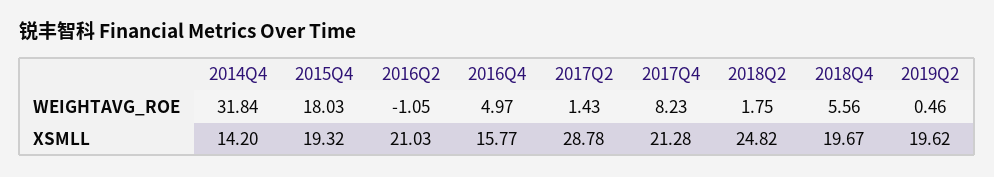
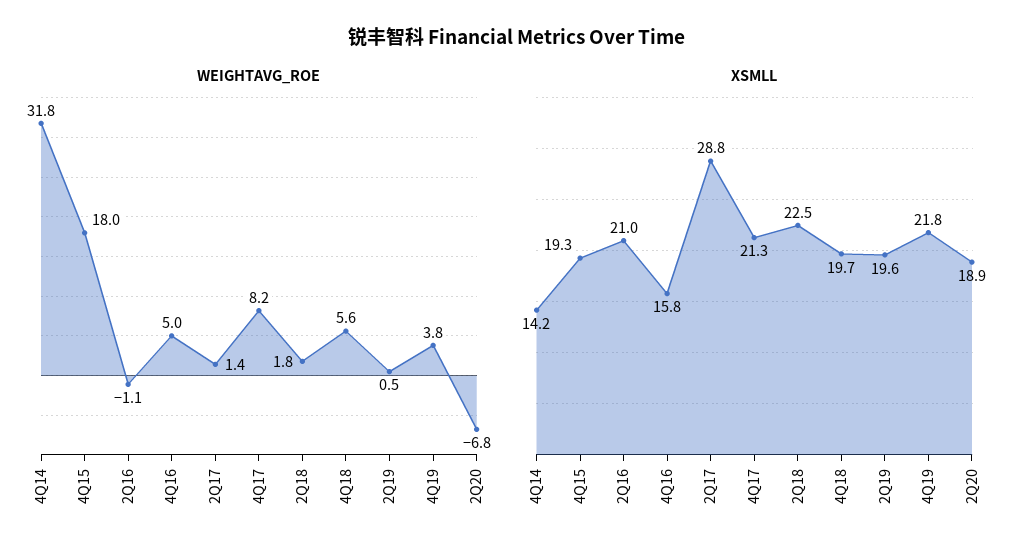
XSMLL, 2018Q2: 24.82 -> 22.5
WEIGHTAVG_ROE, 4Q19: none -> 3.8
WEIGHTAVG_ROE, 2Q20: none -> -6.8
XSMLL, 4Q19: none -> 21.8
XSMLL, 2Q20: none -> 18.9

